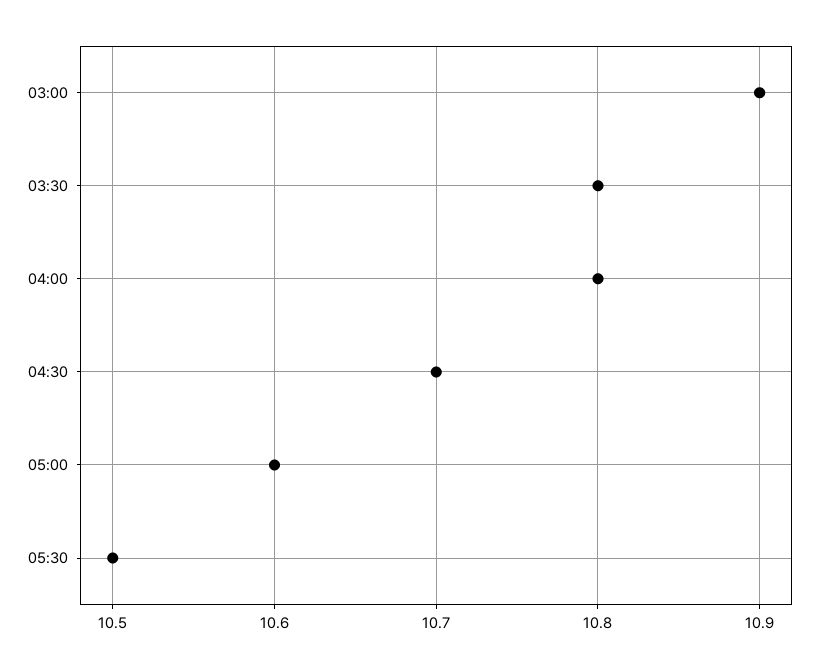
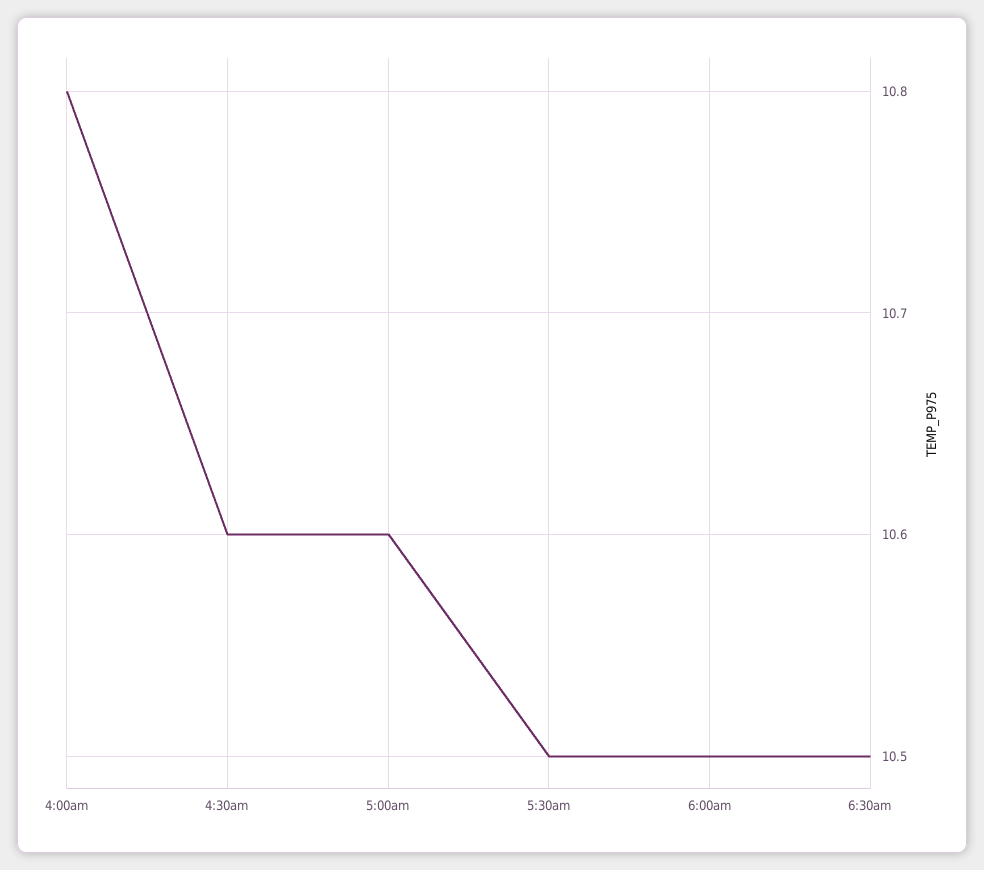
03:00: 10.9 -> none
03:30: 10.8 -> none
04:30: 10.7 -> 10.6
6:00am: none -> 10.5
6:30am: none -> 10.5

